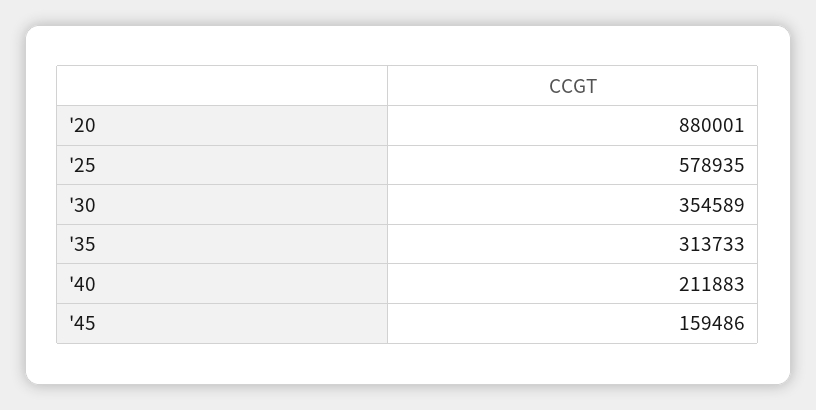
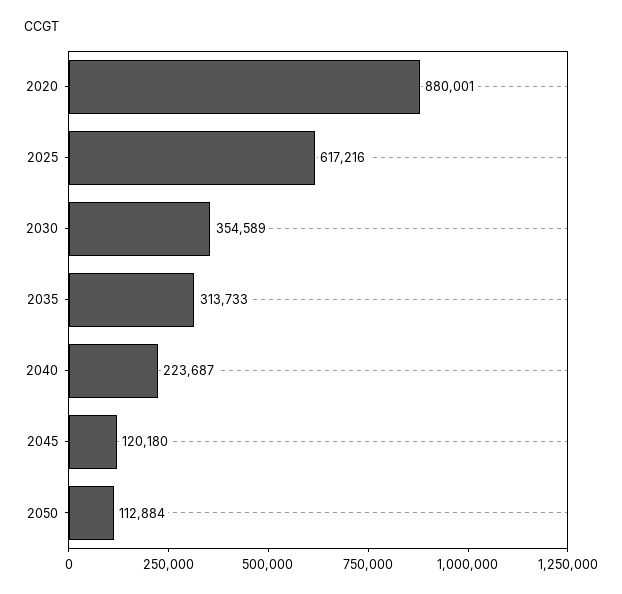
'25: 578935 -> 617216
'40: 211883 -> 223687
'45: 159486 -> 120180
2050: none -> 112884

